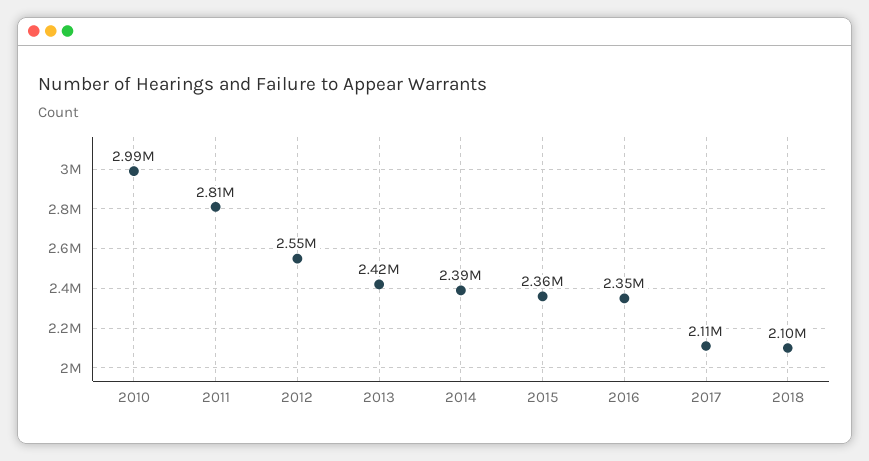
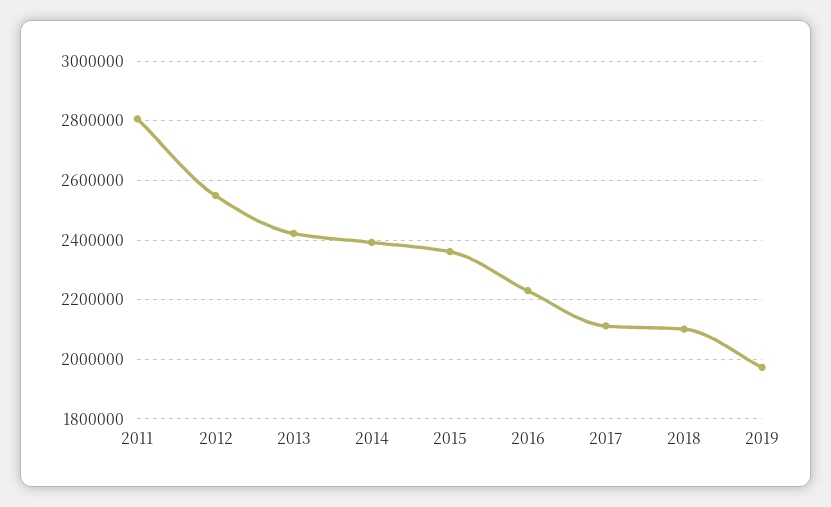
2010: 2990000 -> none
2016: 2350000 -> 2225000
2019: none -> 1975000

